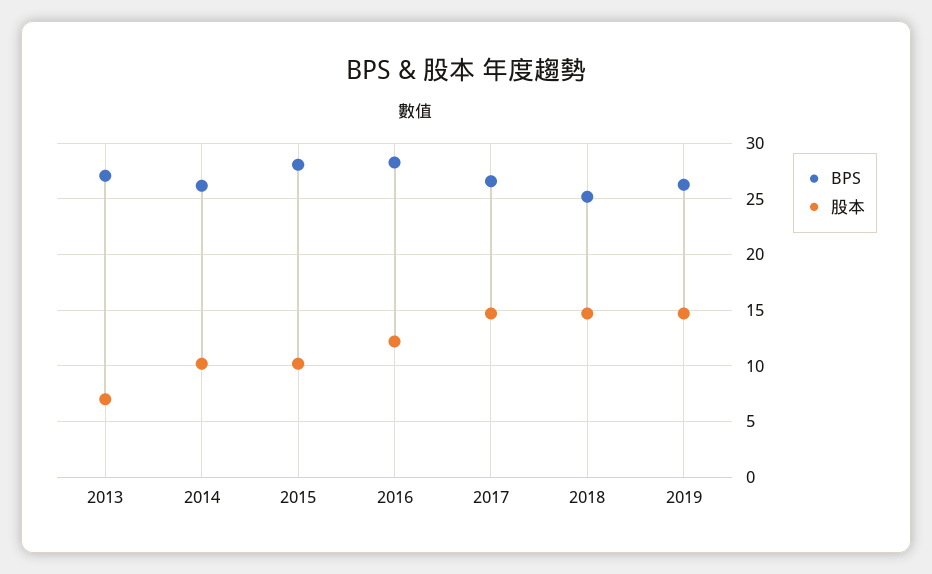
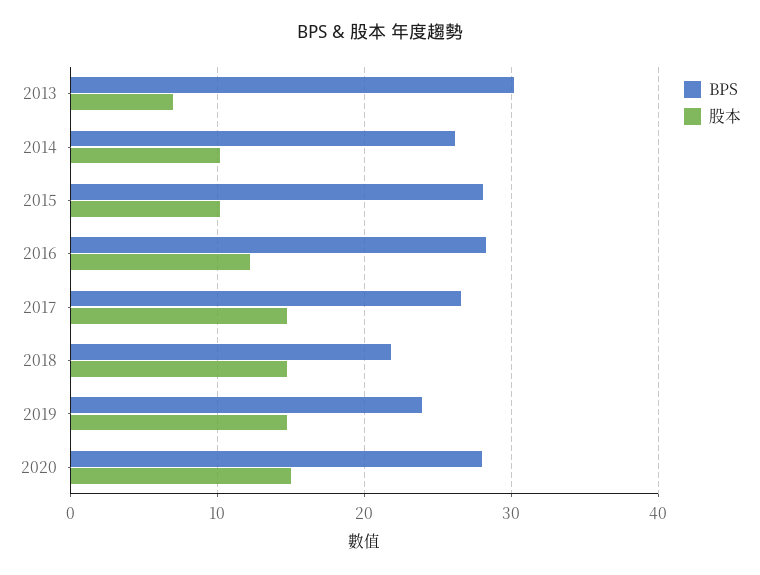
BPS, 2013: 27 -> 30
BPS, 2018: 25 -> 22
BPS, 2019: 26 -> 24
BPS, 2020: none -> 28
股本, 2020: none -> 15

